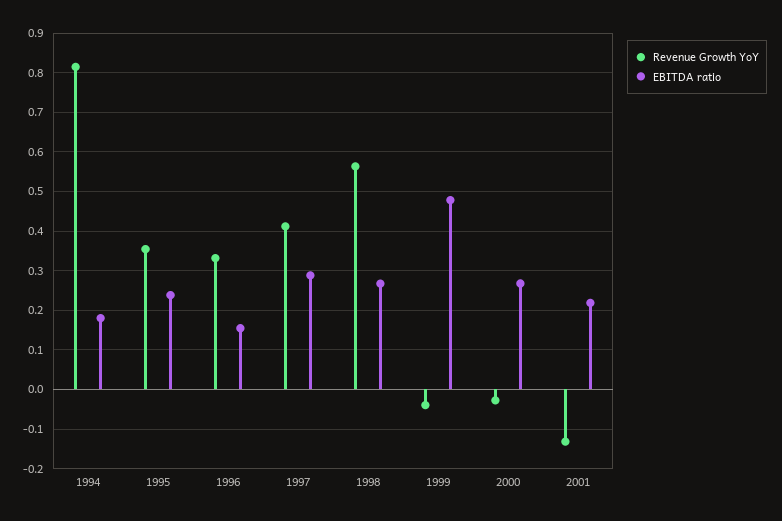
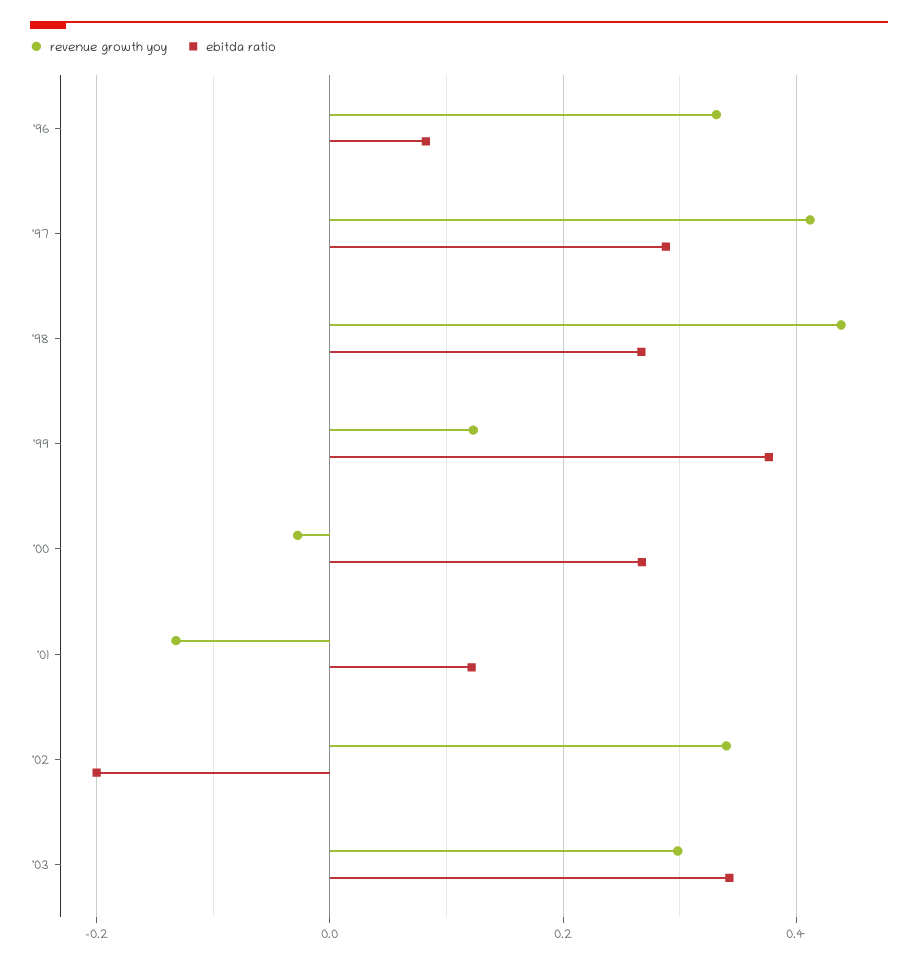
Revenue Growth YoY, 1994: 0.82 -> none
EBITDA ratio, 1994: 0.18 -> none
Revenue Growth YoY, 1995: 0.36 -> none
EBITDA ratio, 1995: 0.24 -> none
EBITDA ratio, 1996: 0.16 -> 0.08
Revenue Growth YoY, 1998: 0.56 -> 0.44
Revenue Growth YoY, 1999: -0.04 -> 0.12
EBITDA ratio, 1999: 0.48 -> 0.38
EBITDA ratio, 2001: 0.22 -> 0.12
Revenue Growth YoY, '02: none -> 0.34
EBITDA ratio, '02: none -> -0.2
Revenue Growth YoY, '03: none -> 0.3
EBITDA ratio, '03: none -> 0.34

